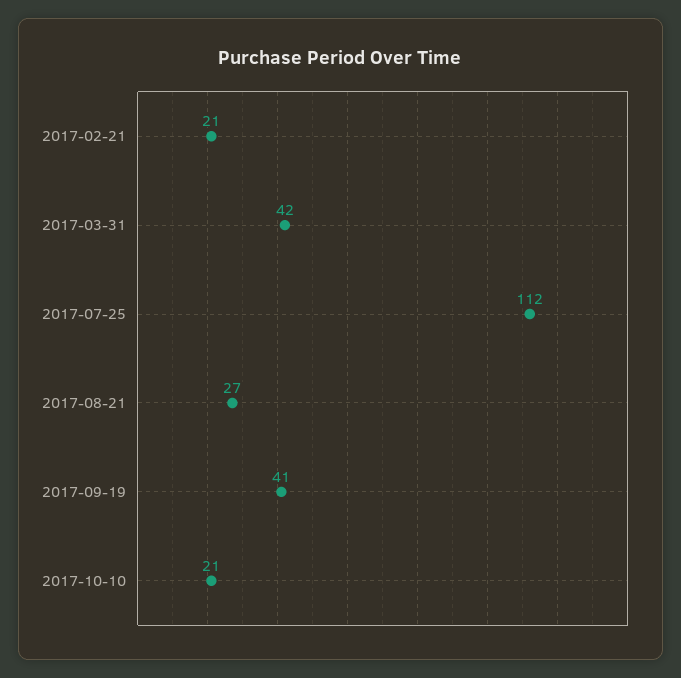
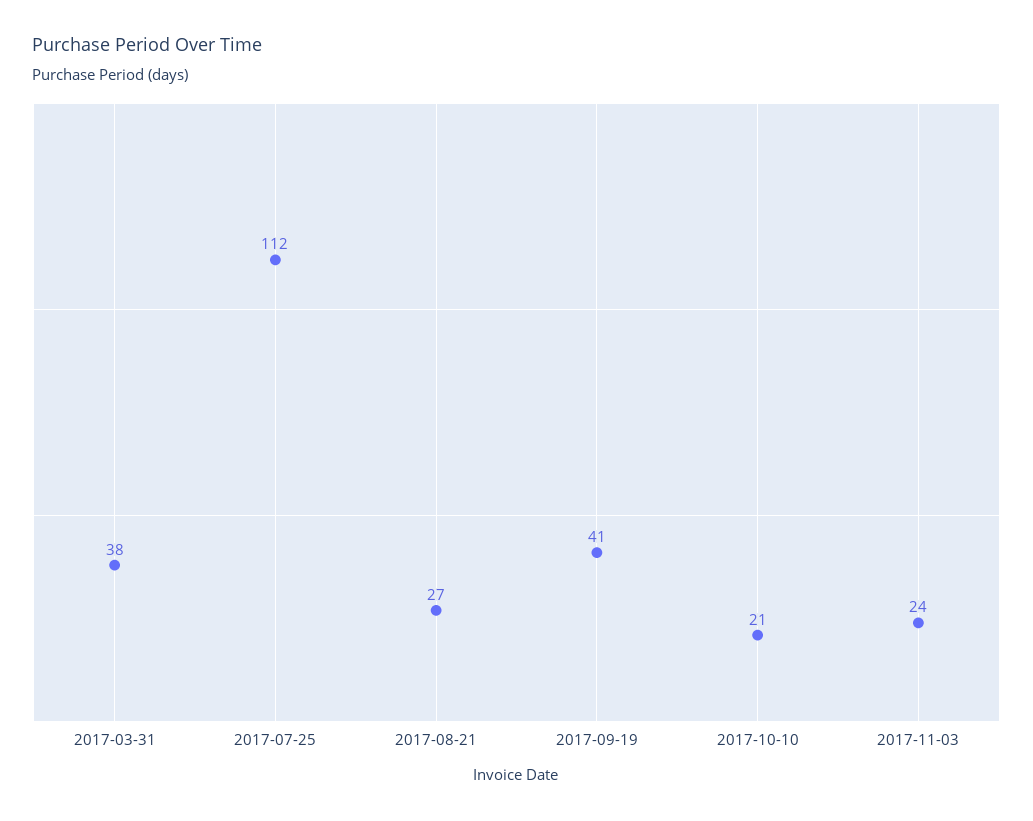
2017-02-21: 21 -> none
2017-03-31: 42 -> 38
2017-11-03: none -> 24

